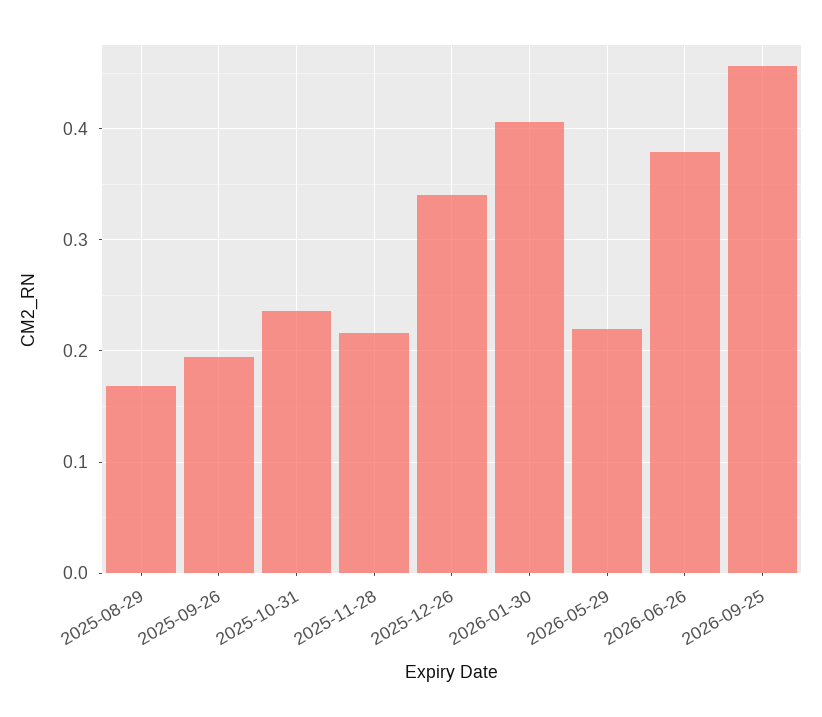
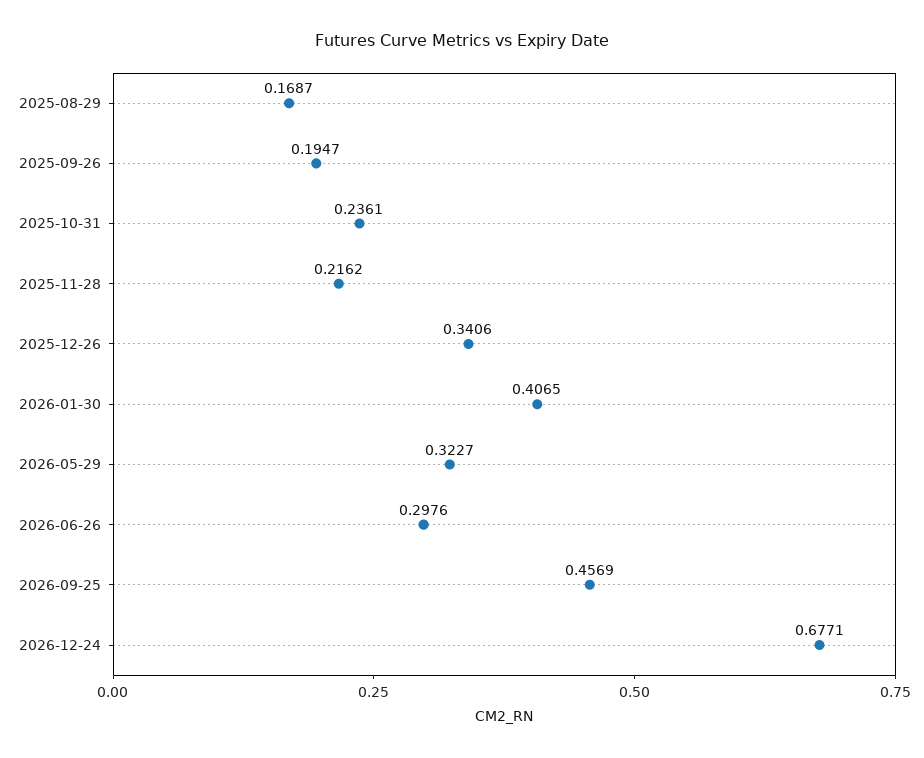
2026-05-29: 0.22 -> 0.3227
2026-06-26: 0.38 -> 0.2976
2026-12-24: none -> 0.6771

